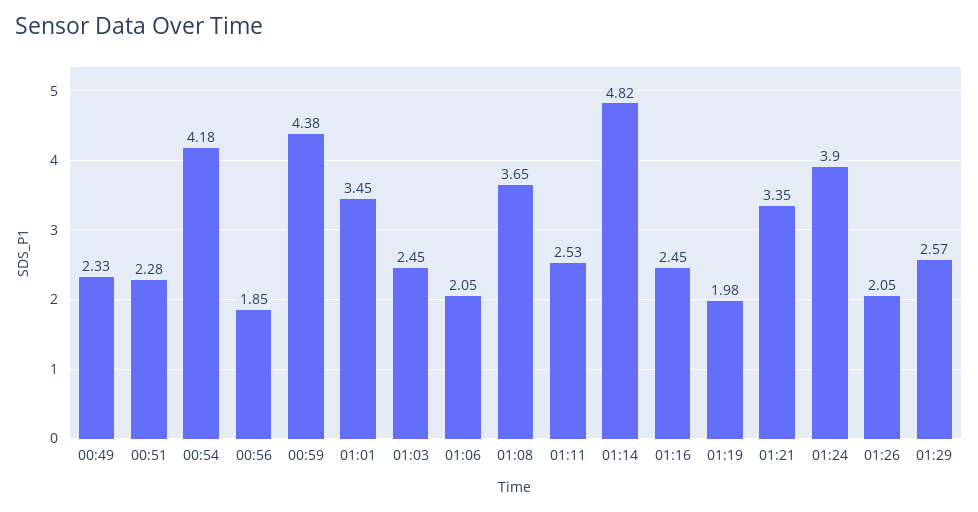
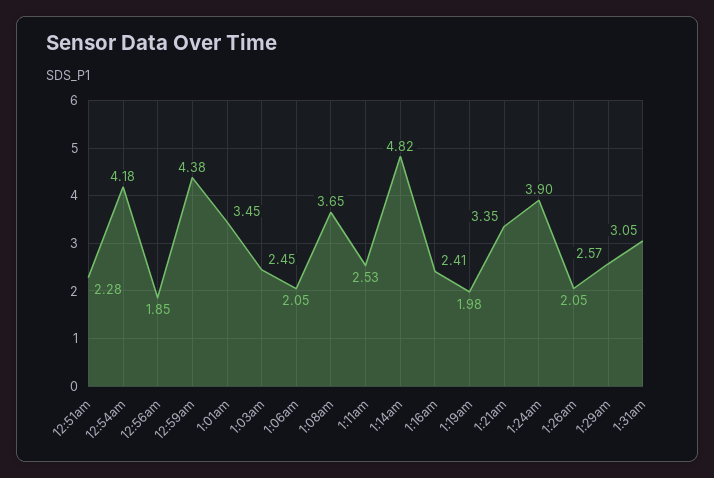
00:49: 2.33 -> none
01:16: 2.45 -> 2.41
1:31am: none -> 3.05

